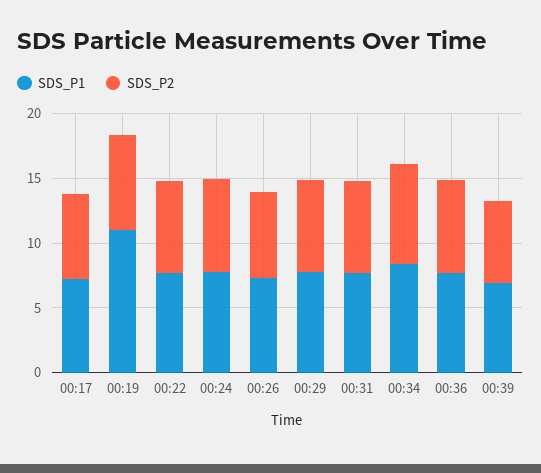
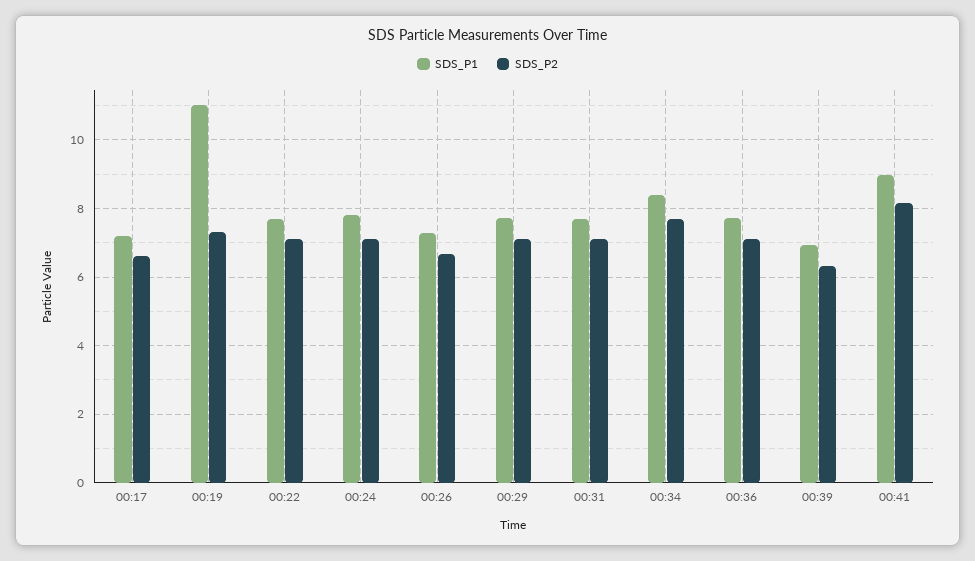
SDS_P1, 00:41: none -> 9
SDS_P2, 00:41: none -> 8.2

